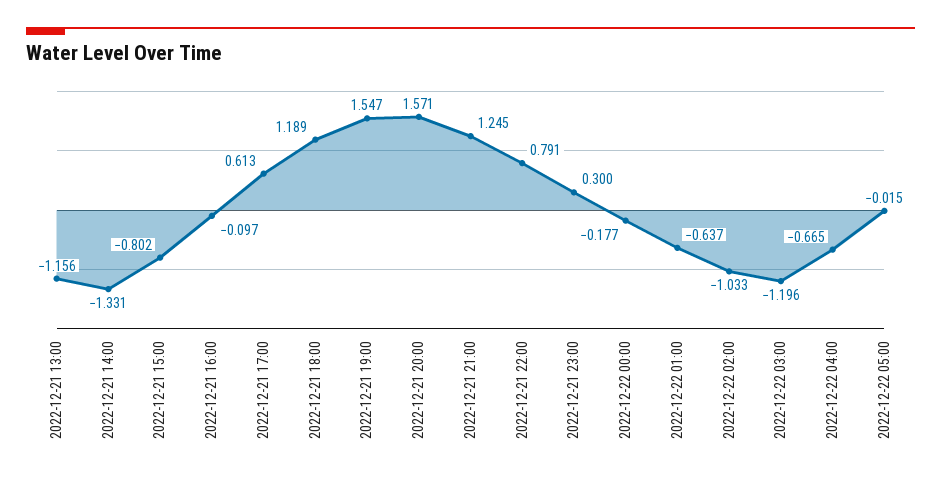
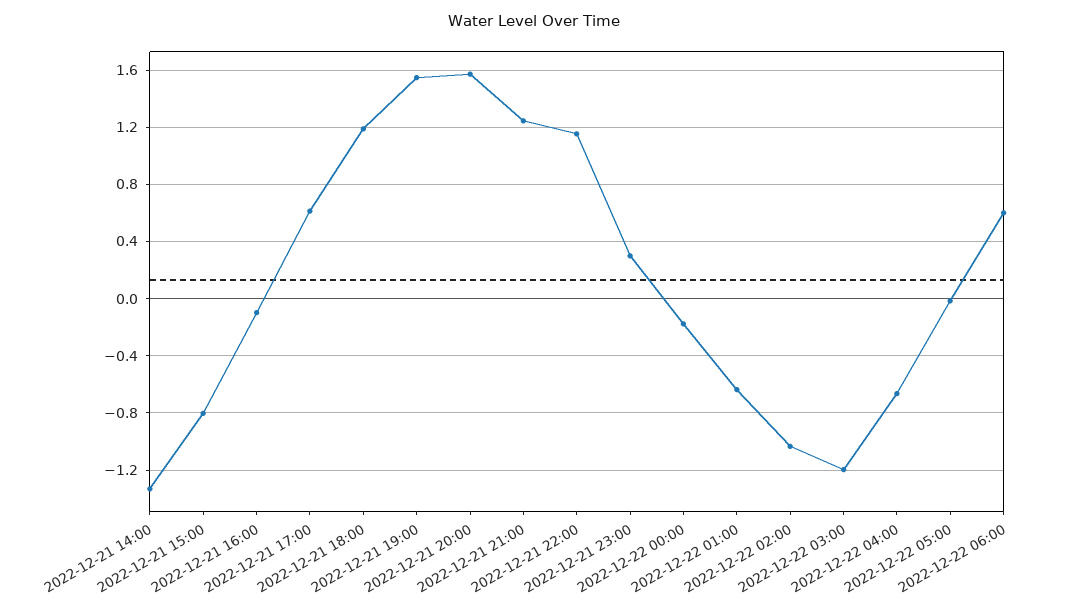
2022-12-21 13:00: -1.156 -> none
2022-12-21 22:00: 0.791 -> 1.15
2022-12-22 06:00: none -> 0.6

